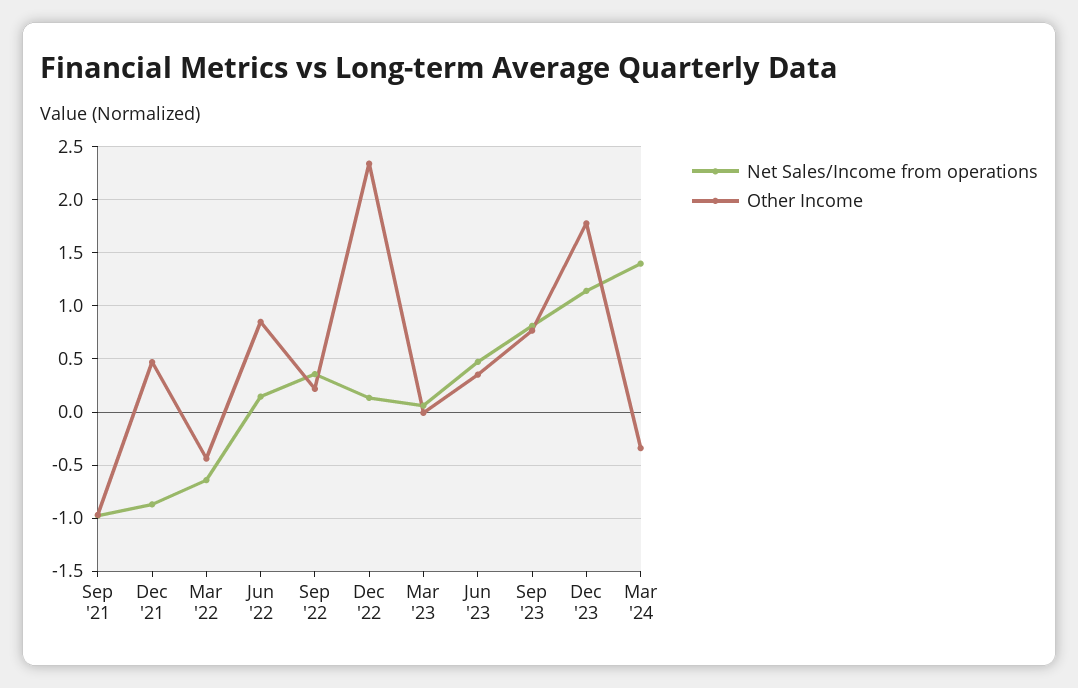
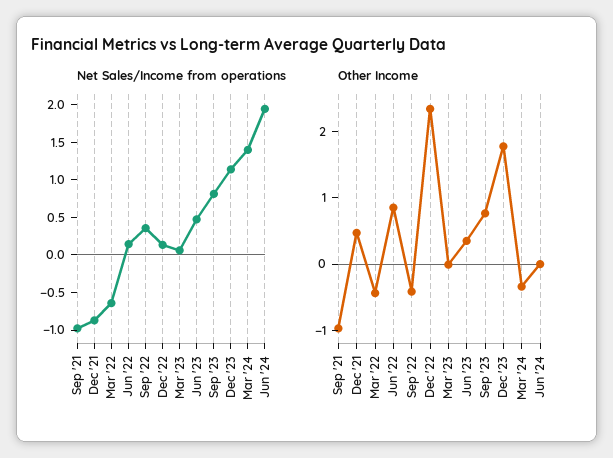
Other Income, Sep '22: 0.2 -> -0.4
Net Sales/Income from operations, Jun '24: none -> 2
Other Income, Jun '24: none -> 0

